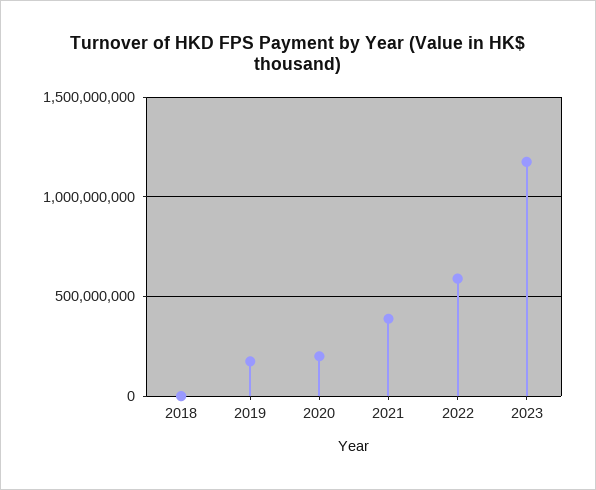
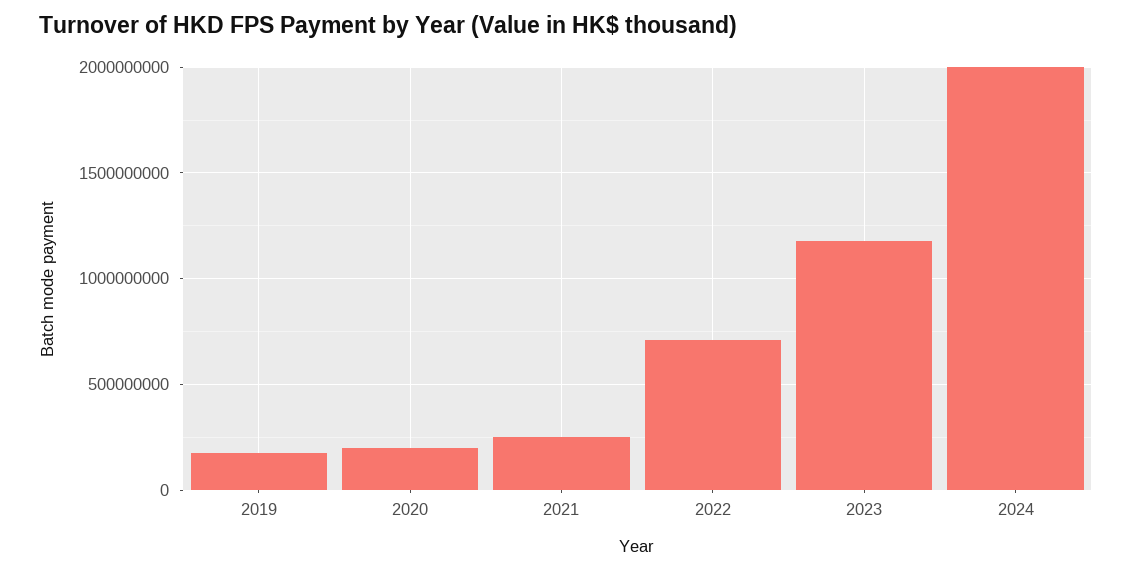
2018: 0 -> none
2021: 400000000 -> 250000000
2022: 600000000 -> 700000000
2024: none -> 2000000000

